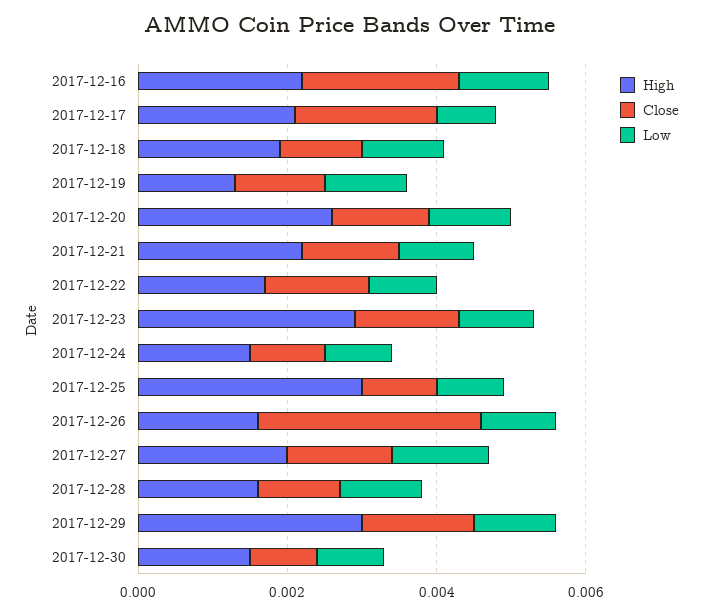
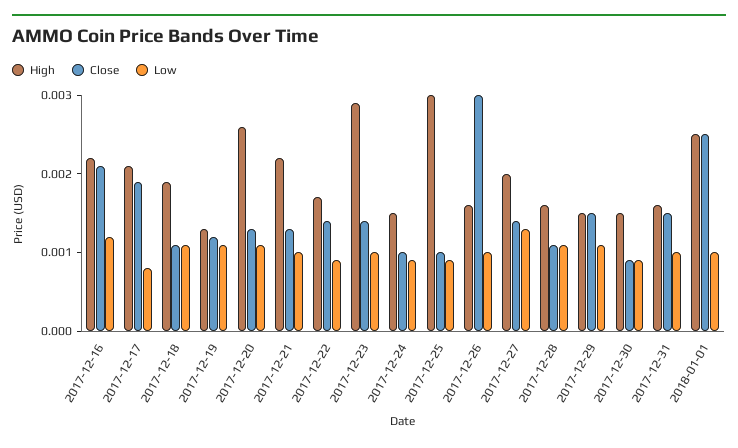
High, 2017-12-29: 0.003 -> 0.0015
High, 2017-12-31: none -> 0.0015
Close, 2017-12-31: none -> 0.0015
Low, 2017-12-31: none -> 0.001
High, 2018-01-01: none -> 0.0025
Close, 2018-01-01: none -> 0.0025
Low, 2018-01-01: none -> 0.001

